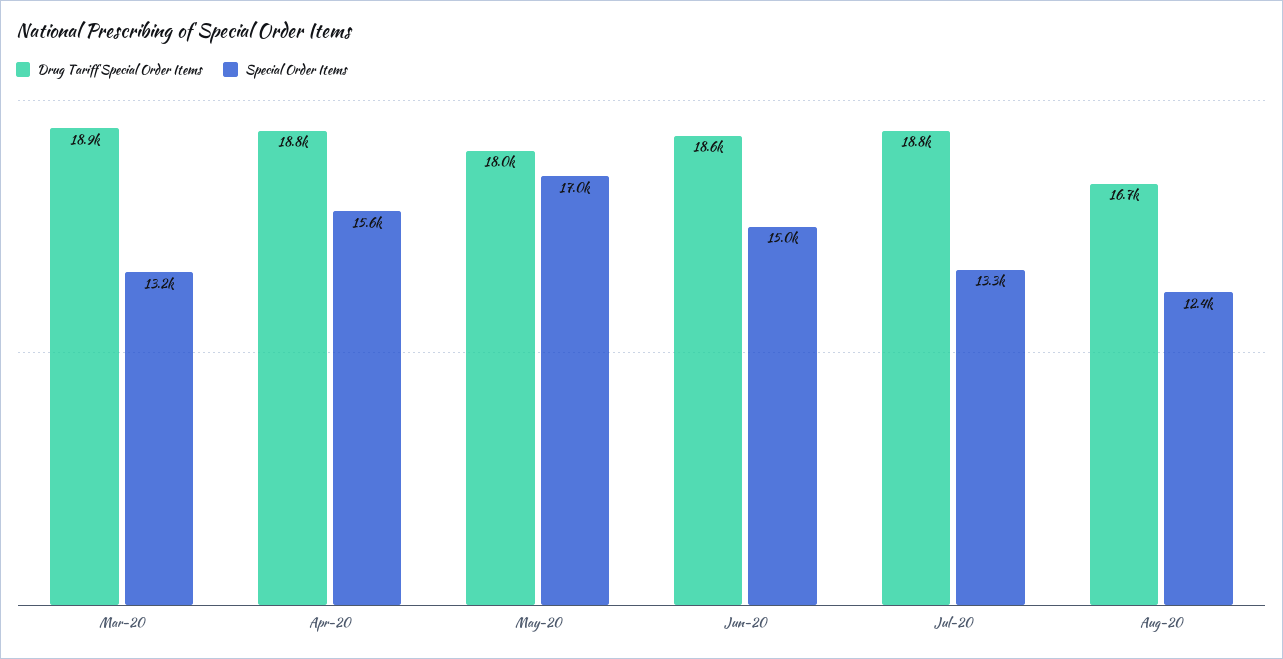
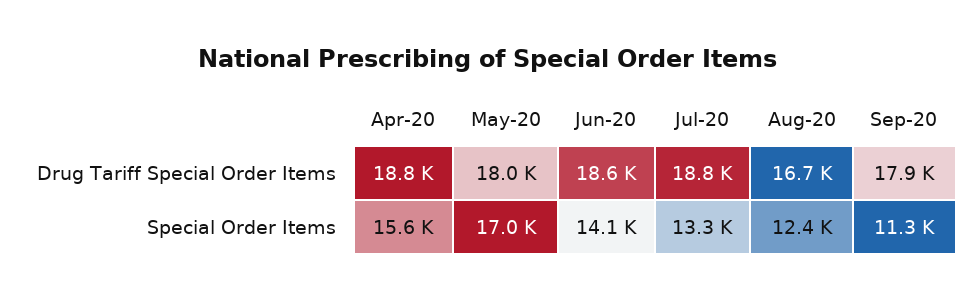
Drug Tariff Special Order Items, Mar-20: 18900 -> none
Special Order Items, Mar-20: 13200 -> none
Special Order Items, Jun-20: 15000 -> 14100
Drug Tariff Special Order Items, Sep-20: none -> 17900
Special Order Items, Sep-20: none -> 11300

